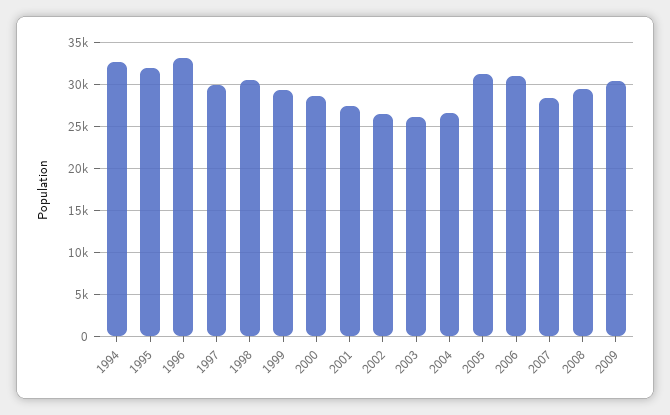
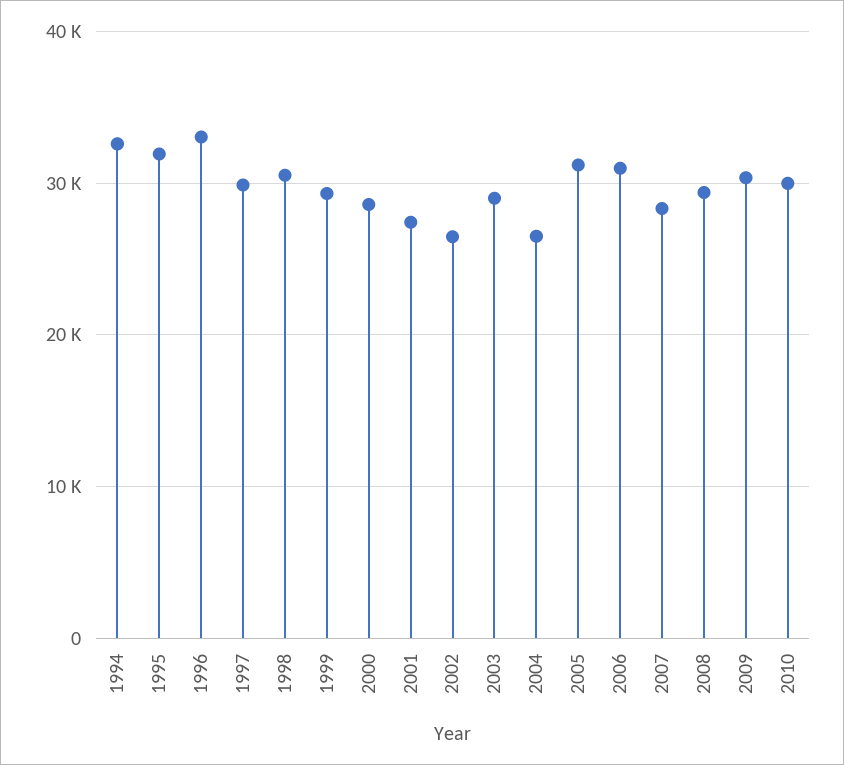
2003: 26000 -> 29000
2010: none -> 30000

